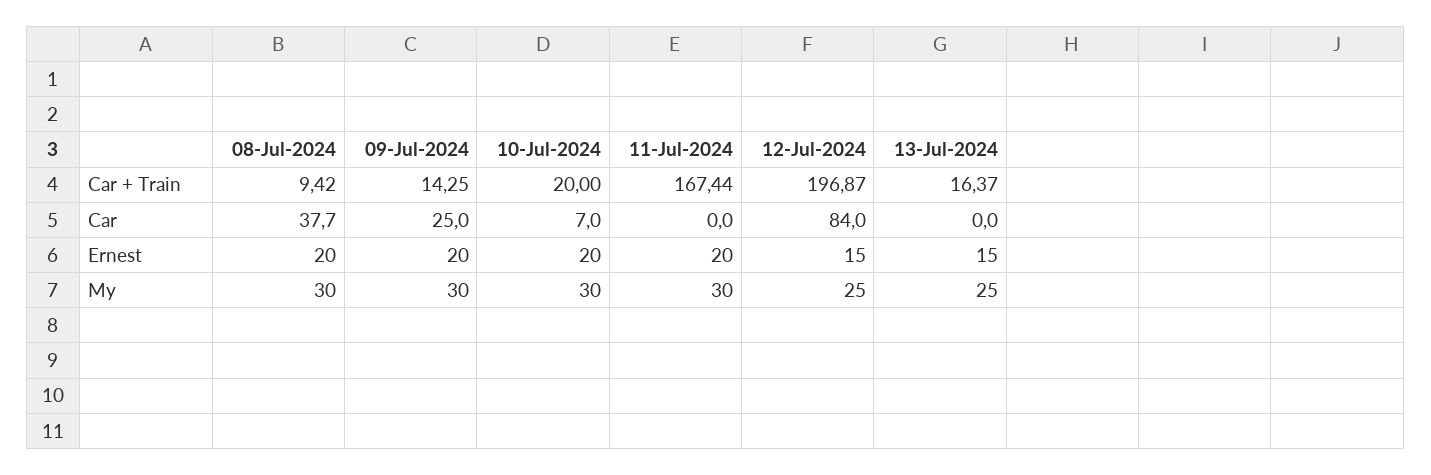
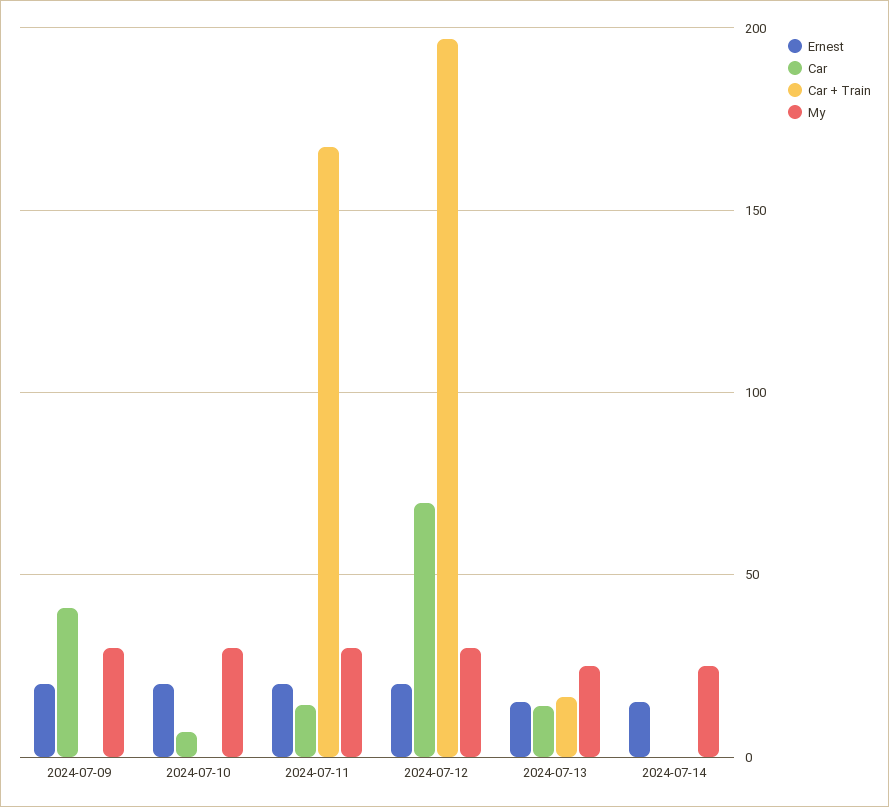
Car + Train, 08-Jul-2024: 9.42 -> none
Car + Train, 09-Jul-2024: 14.25 -> 0
Car + Train, 10-Jul-2024: 20 -> 0
Car, 08-Jul-2024: 37.7 -> none
Car, 09-Jul-2024: 25 -> 40
Car, 11-Jul-2024: 0 -> 15
Car, 12-Jul-2024: 84 -> 70
Car, 13-Jul-2024: 0 -> 15
Ernest, 08-Jul-2024: 20 -> none
Ernest, 12-Jul-2024: 15 -> 20
My, 08-Jul-2024: 30 -> none
My, 12-Jul-2024: 25 -> 30
Ernest, 2024-07-14: none -> 15
Car, 2024-07-14: none -> 0
Car + Train, 2024-07-14: none -> 0
My, 2024-07-14: none -> 25

